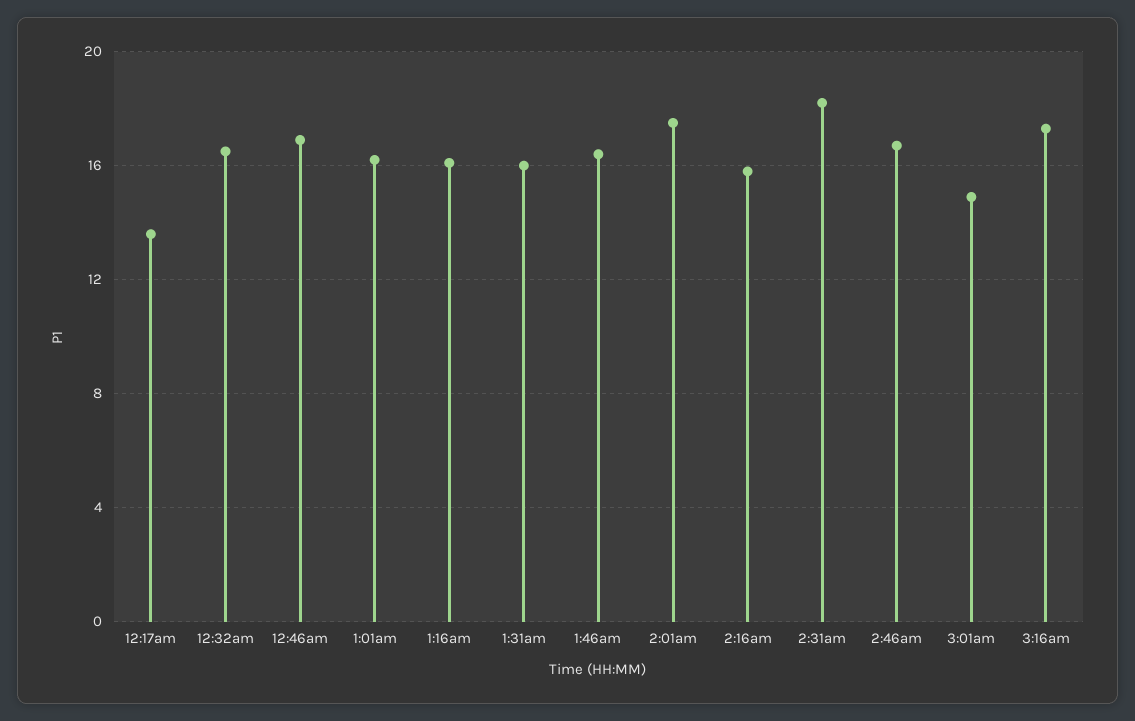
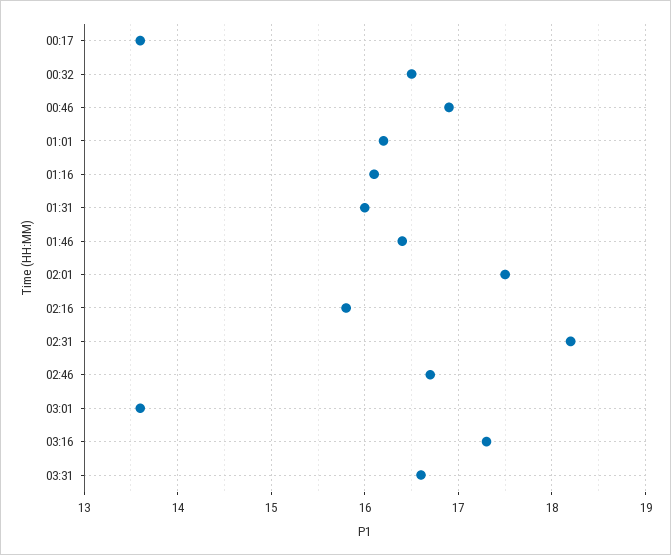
3:01am: 15 -> 13.6
03:31: none -> 16.6

